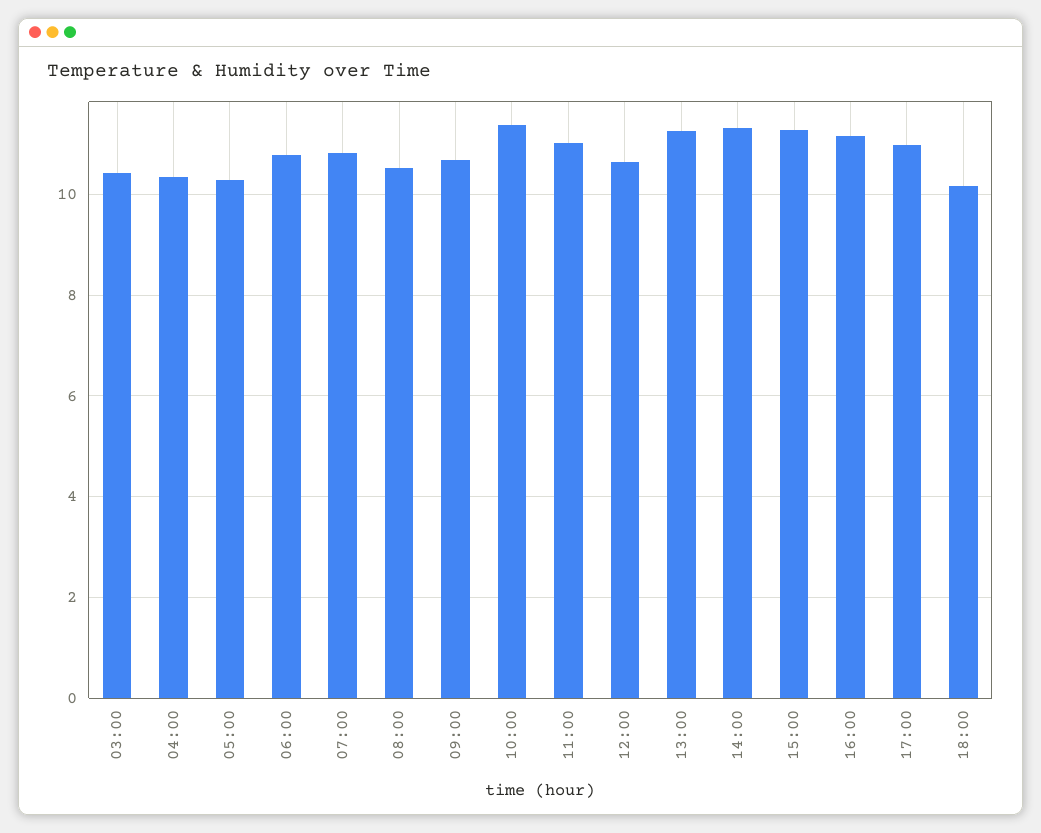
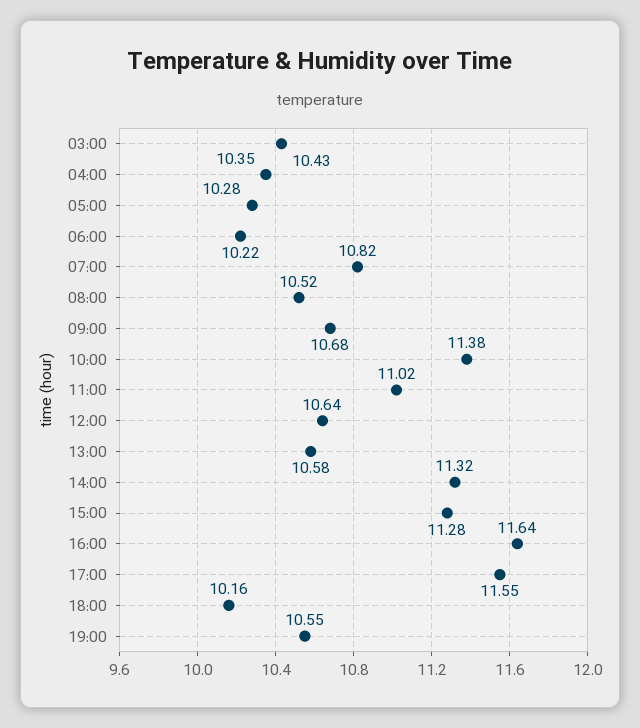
06:00: 10.8 -> 10.22
13:00: 11.2 -> 10.58
16:00: 11.2 -> 11.64
17:00: 11 -> 11.55
19:00: none -> 10.55

